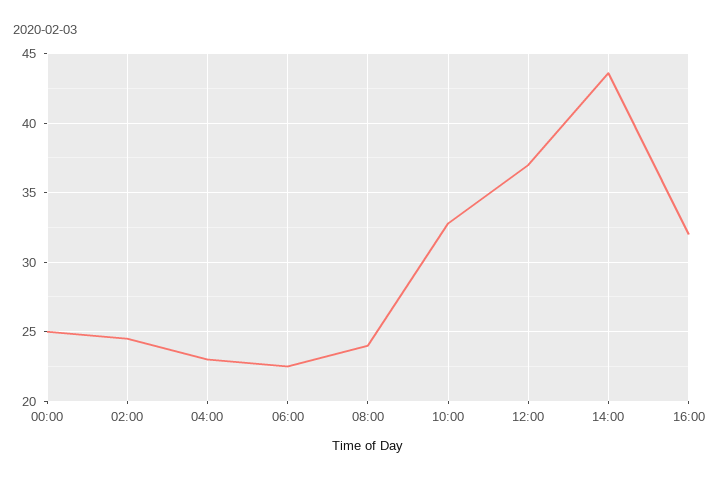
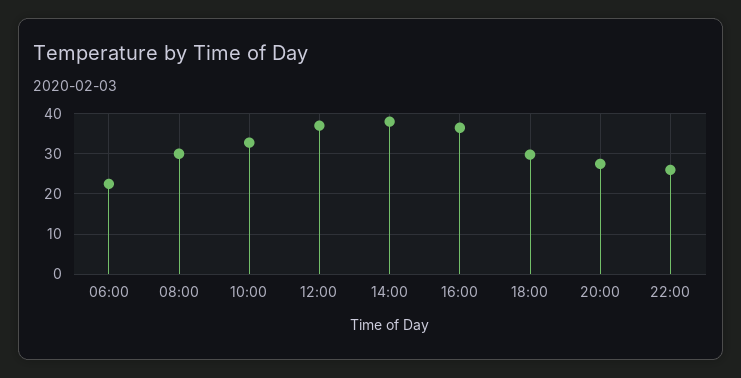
00:00: 25 -> none
02:00: 24.5 -> none
04:00: 23 -> none
08:00: 24 -> 30
14:00: 43.5 -> 38
16:00: 32 -> 36
18:00: none -> 30
20:00: none -> 28
22:00: none -> 26

